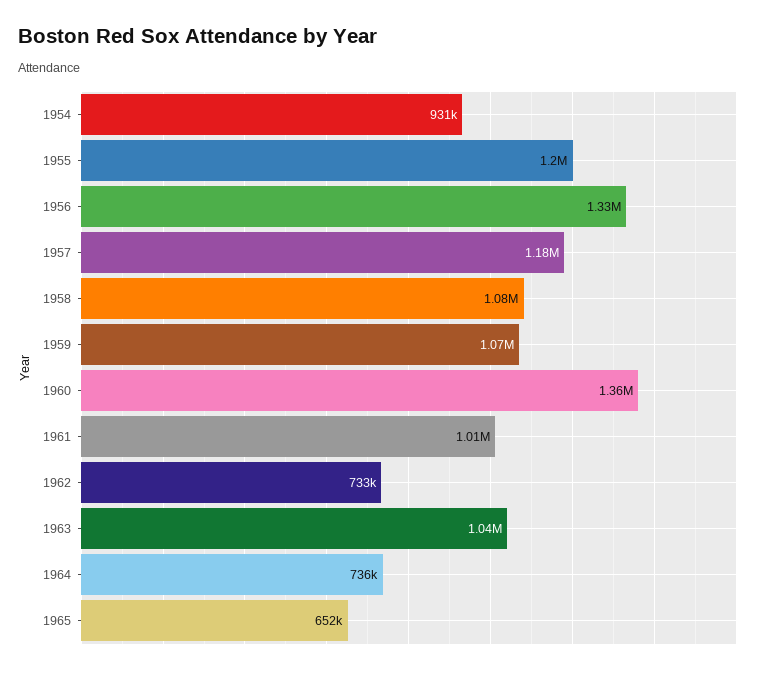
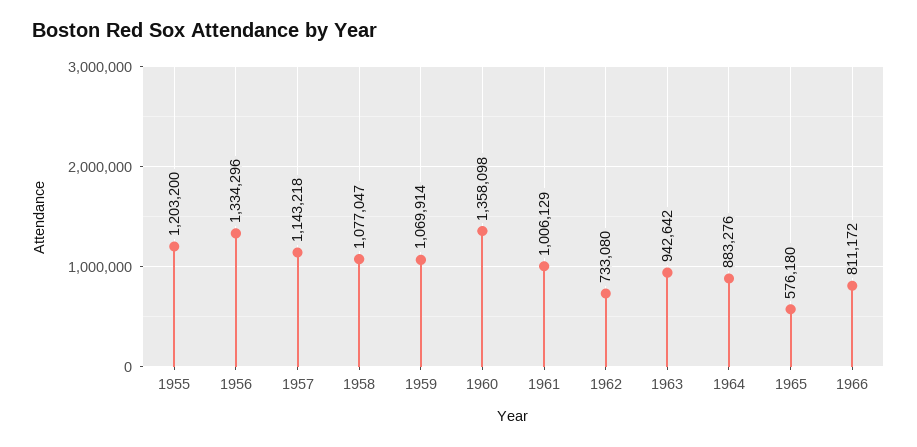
1954: 931000 -> none
1957: 1180000 -> 1143218
1963: 1040000 -> 942642
1964: 736000 -> 883276
1965: 652000 -> 576180
1966: none -> 811172

